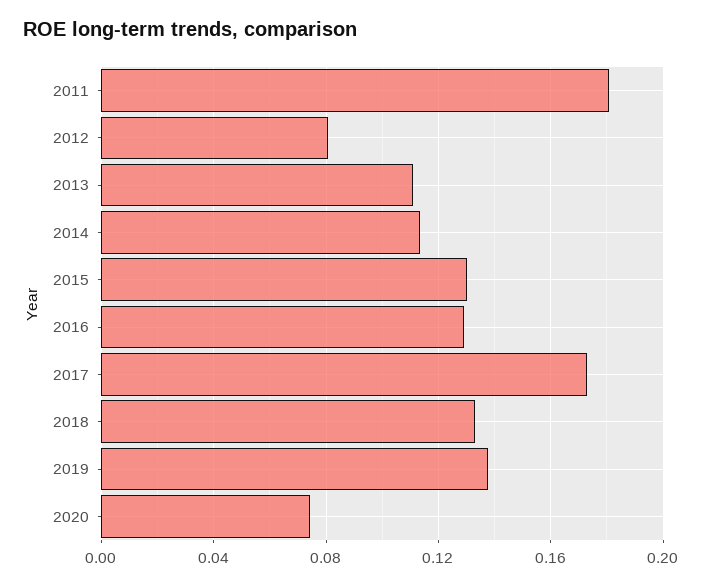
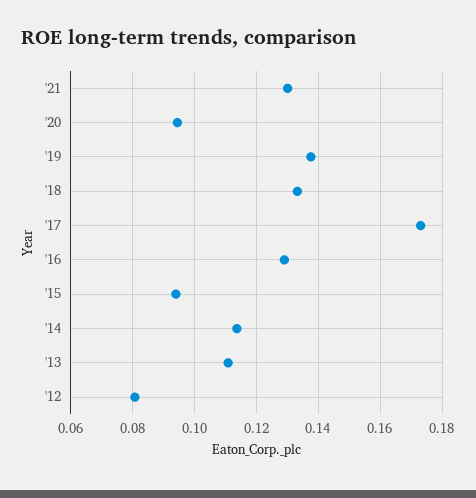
2011: 0.18 -> none
2015: 0.13 -> 0.094
2020: 0.075 -> 0.094
'21: none -> 0.13

